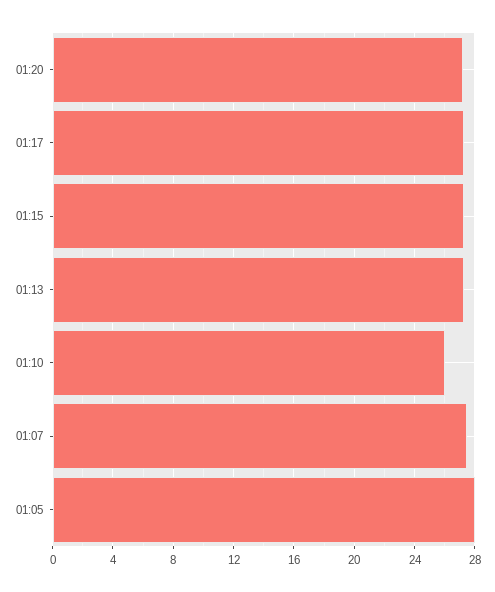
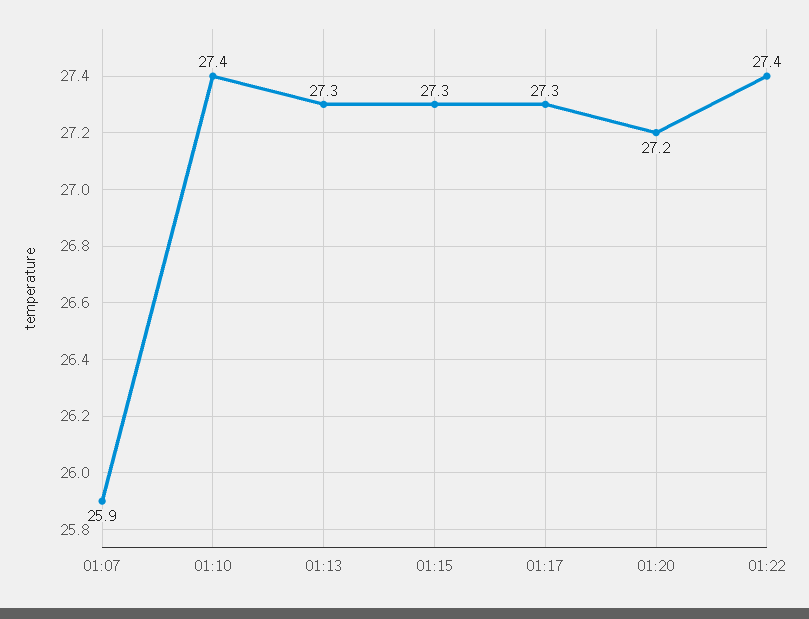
01:10: 26 -> 27.4
01:07: 27.5 -> 25.9
01:05: 28 -> none
01:22: none -> 27.4

